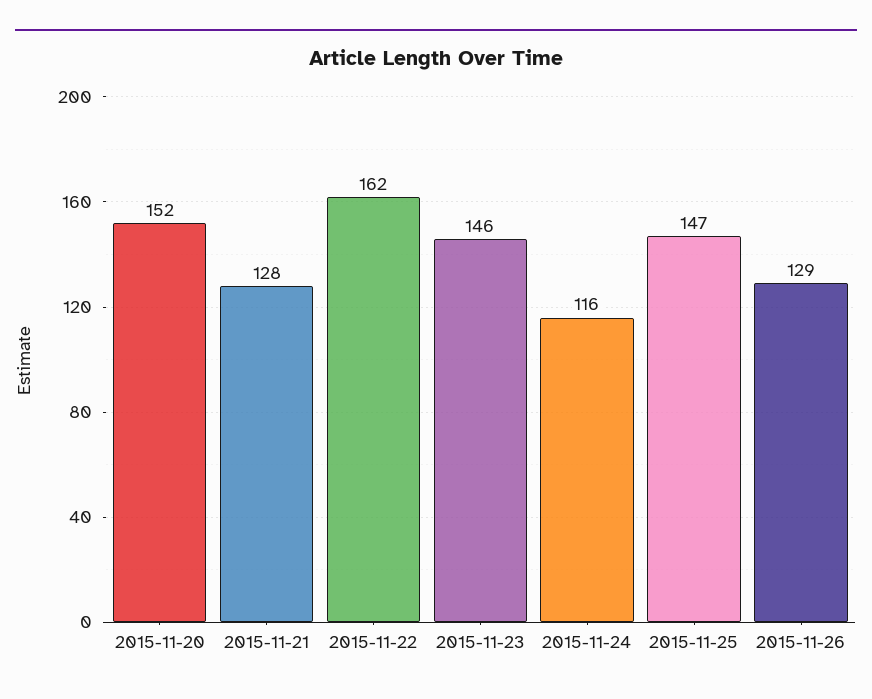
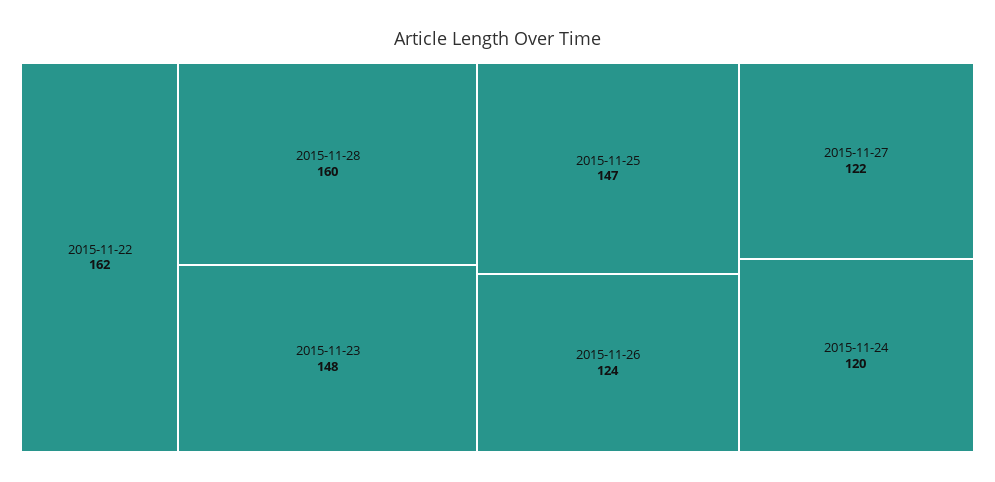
2015-11-20: 152 -> none
2015-11-21: 128 -> none
2015-11-23: 146 -> 148
2015-11-24: 116 -> 120
2015-11-26: 129 -> 124
2015-11-28: none -> 160
2015-11-27: none -> 122

